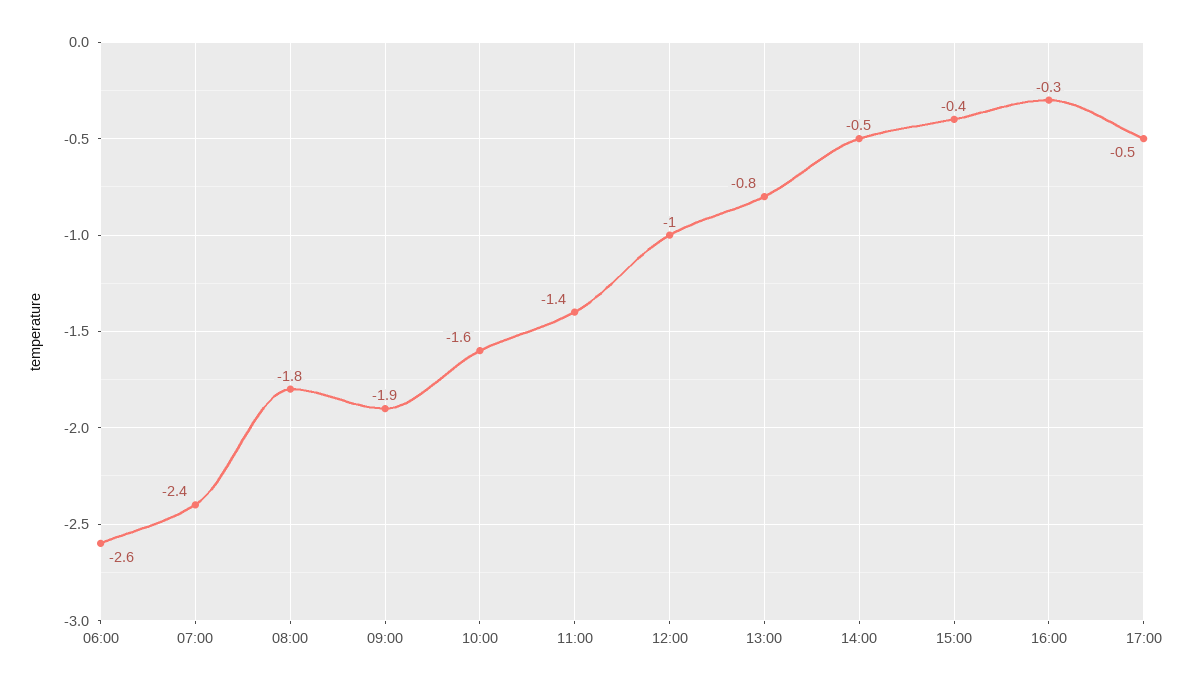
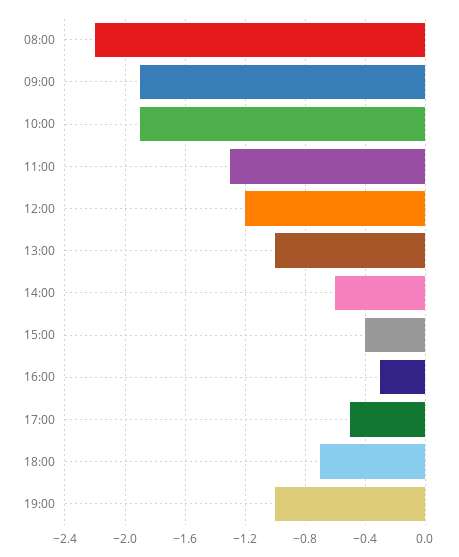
06:00: -2.6 -> none
07:00: -2.4 -> none
08:00: -1.8 -> -2.2
10:00: -1.6 -> -1.9
11:00: -1.4 -> -1.3
12:00: -1 -> -1.2
13:00: -0.8 -> -1
14:00: -0.5 -> -0.6
18:00: none -> -0.7
19:00: none -> -1

